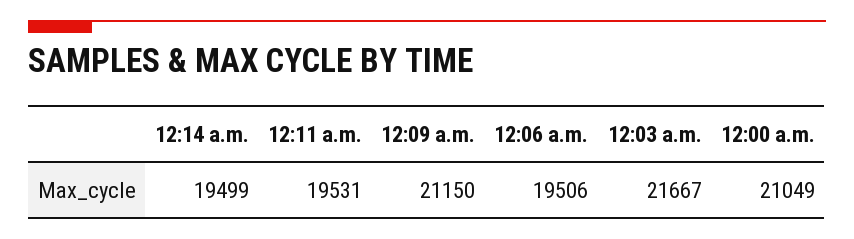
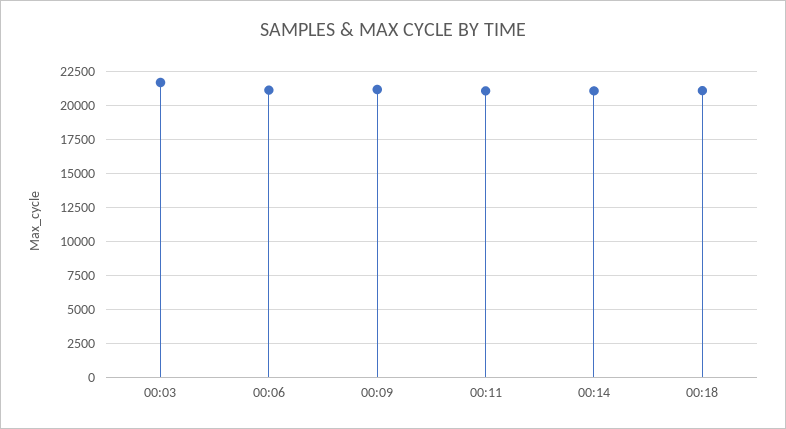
12:14 a.m.: 19499 -> 21000
12:11 a.m.: 19531 -> 21000
12:06 a.m.: 19506 -> 21000
12:00 a.m.: 21049 -> none
00:18: none -> 21000

